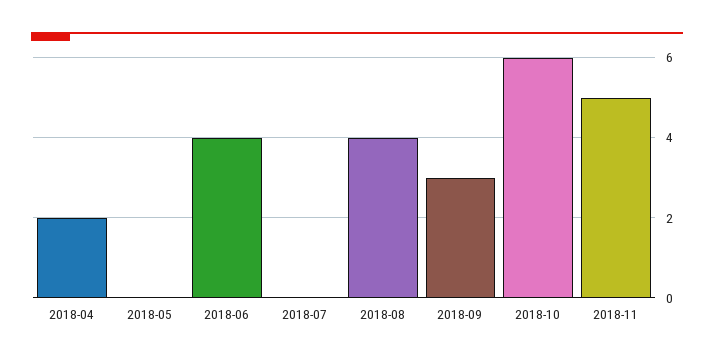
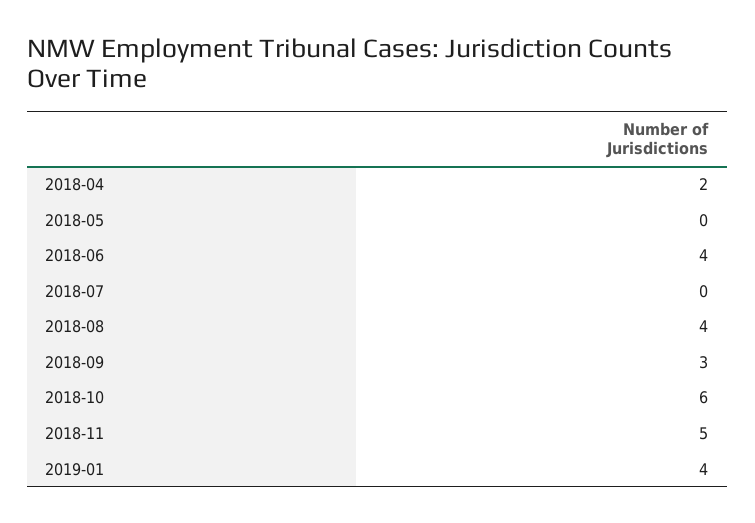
2019-01: none -> 4

